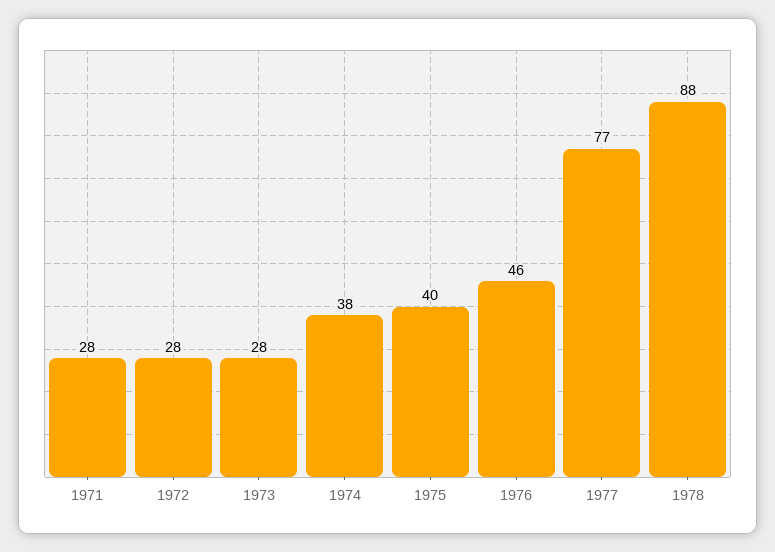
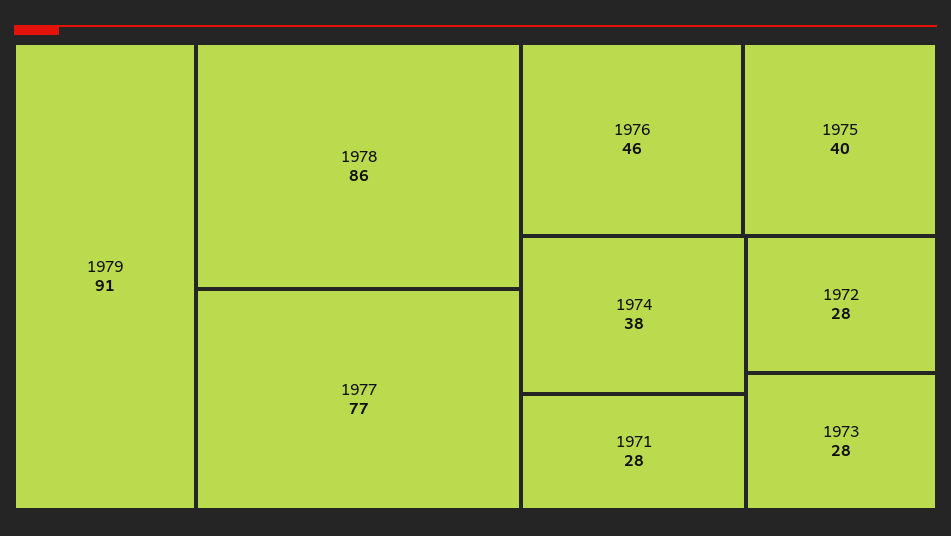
1978: 88 -> 86
1979: none -> 91

